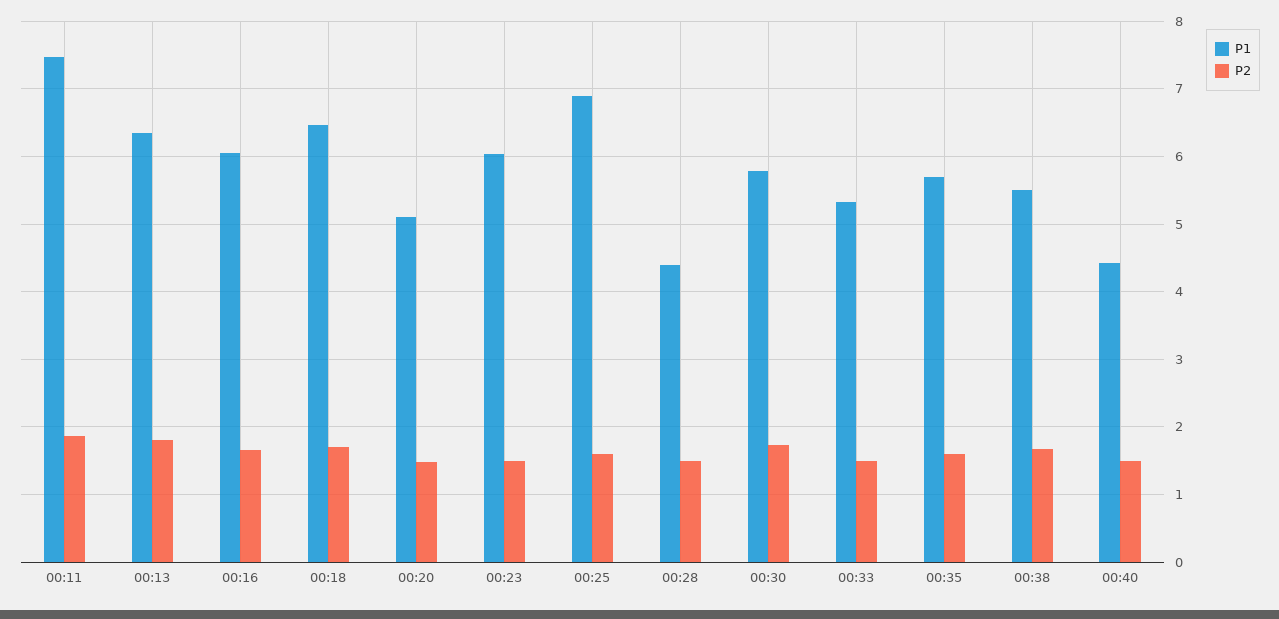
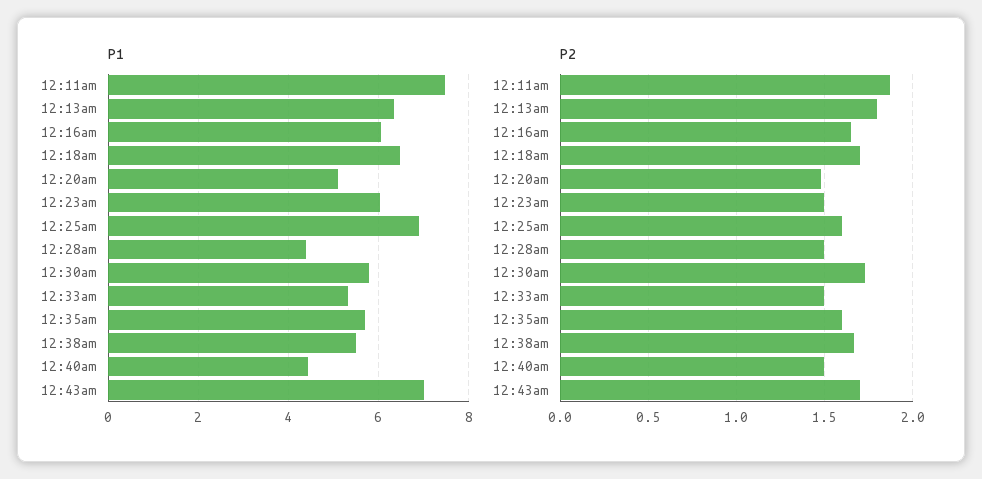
P1, 12:43am: none -> 7
P2, 12:43am: none -> 1.7

